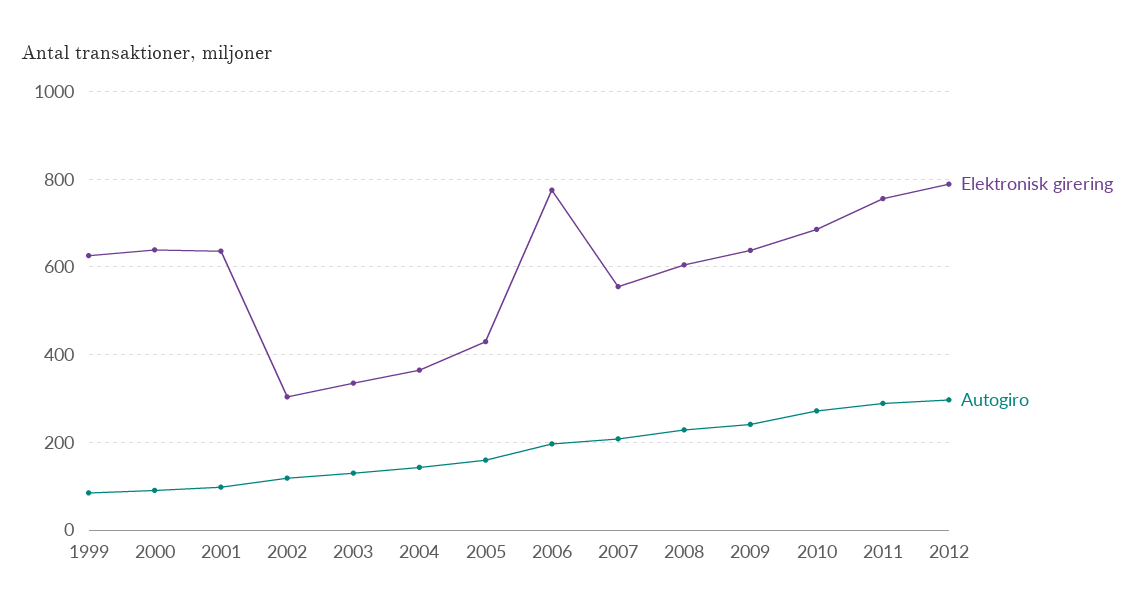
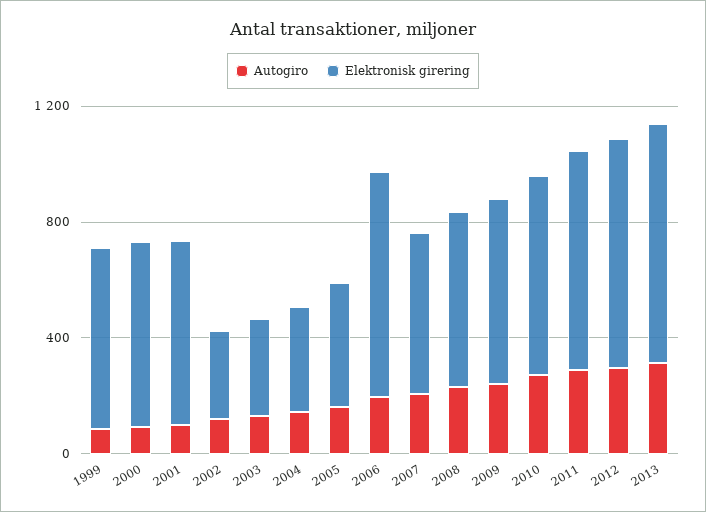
Autogiro, 2013: none -> 300
Elektronisk girering, 2013: none -> 800

